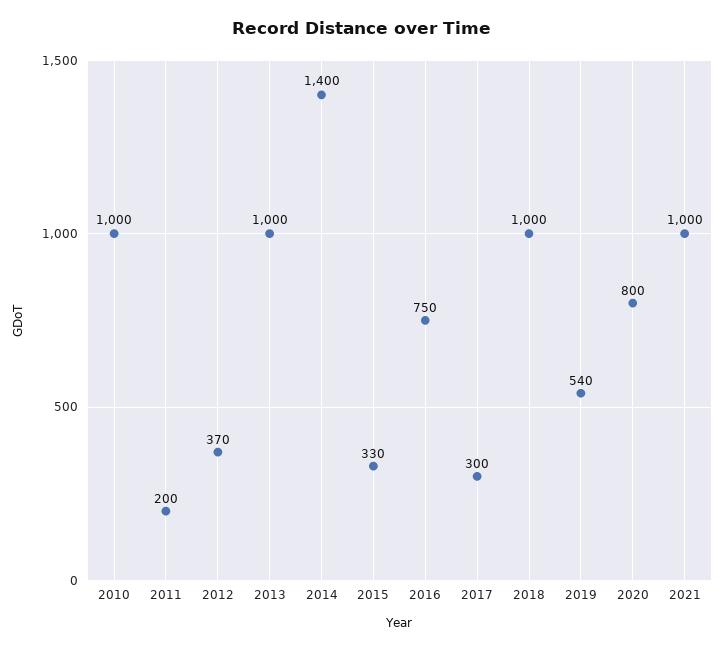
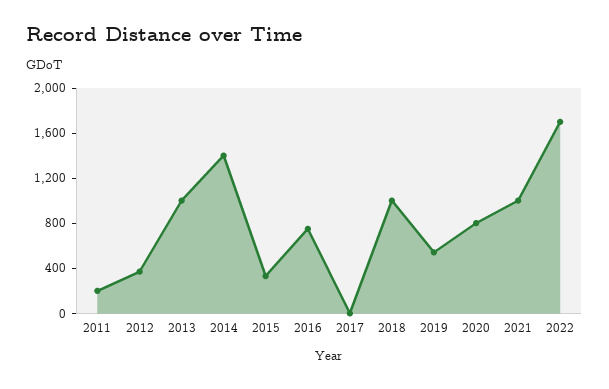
2010: 1000 -> none
2017: 300 -> 0
2022: none -> 1700

